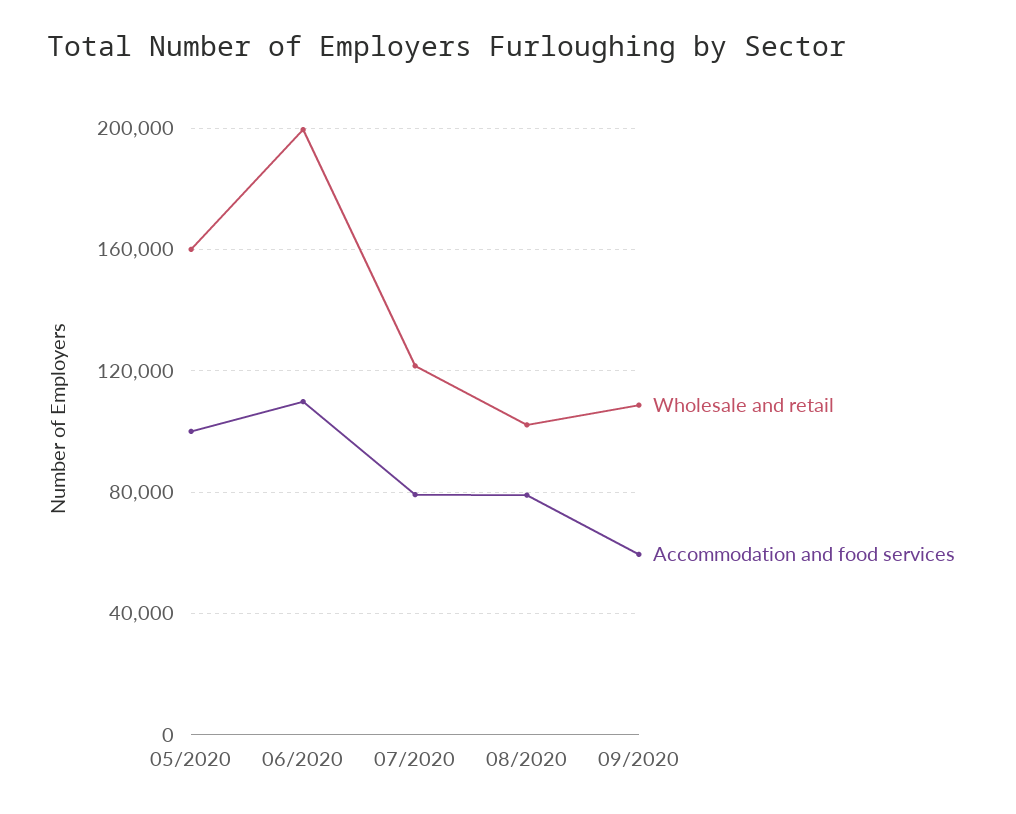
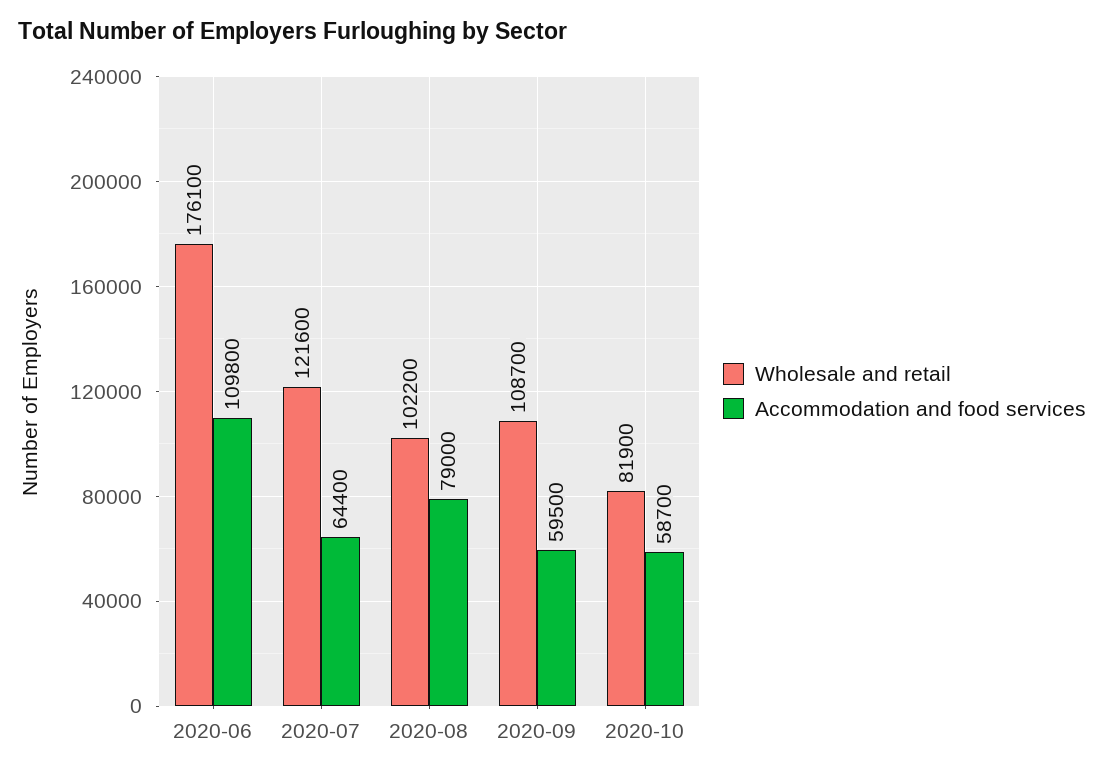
Wholesale and retail, 05/2020: 160000 -> none
Accommodation and food services, 05/2020: 100000 -> none
Wholesale and retail, 06/2020: 200000 -> 176100
Accommodation and food services, 07/2020: 80000 -> 64400
Wholesale and retail, 2020-10: none -> 81900
Accommodation and food services, 2020-10: none -> 58700

